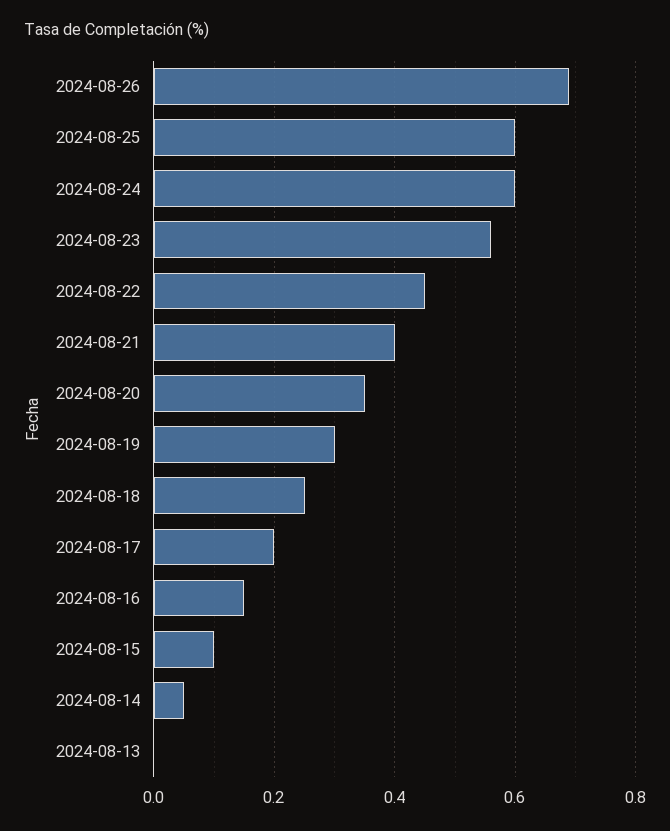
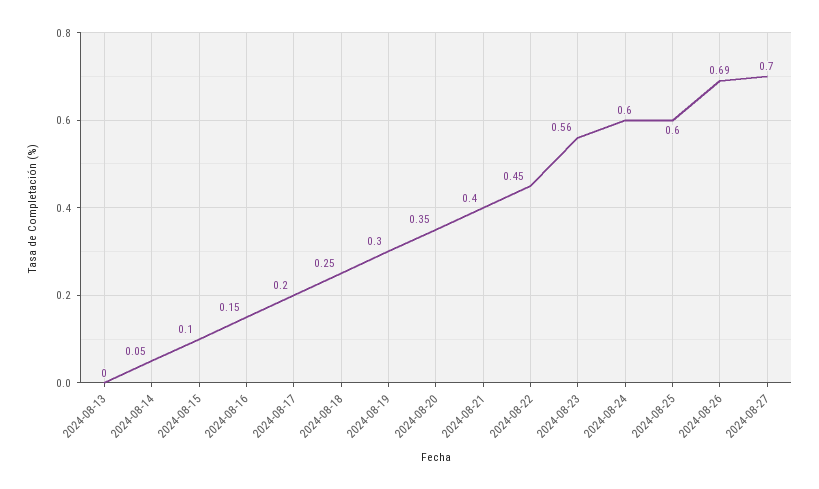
2024-08-27: none -> 0.7

